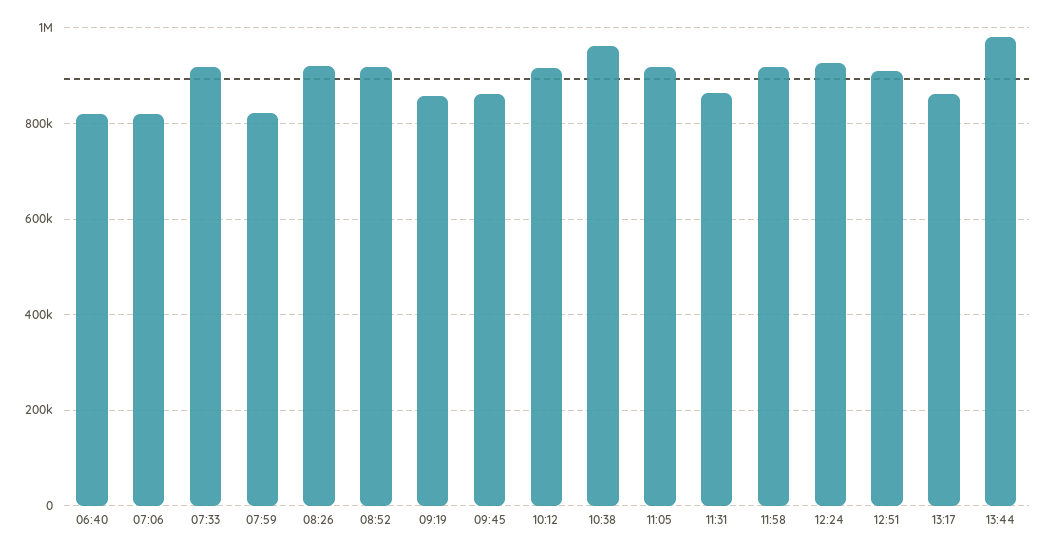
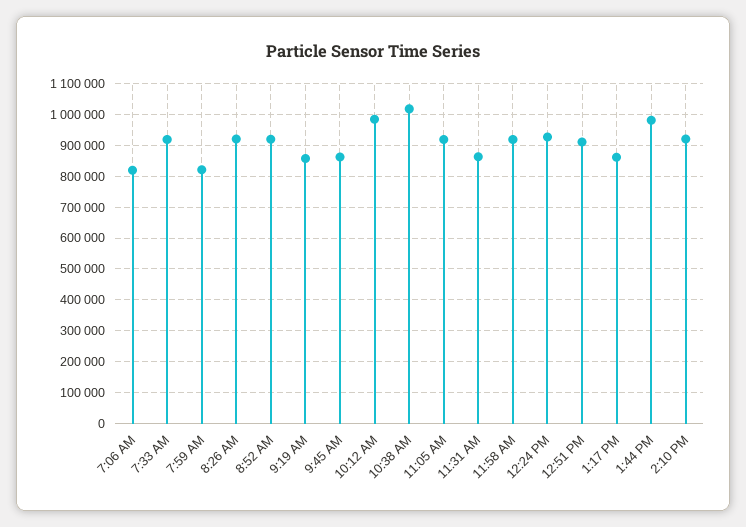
06:40: 820000 -> none
10:12: 920000 -> 980000
10:38: 960000 -> 1020000
2:10 PM: none -> 920000

